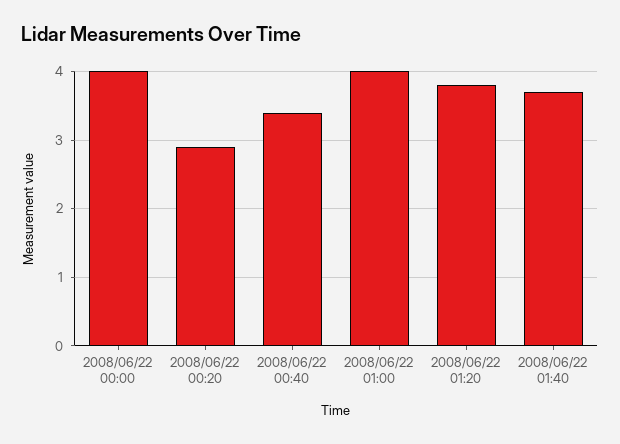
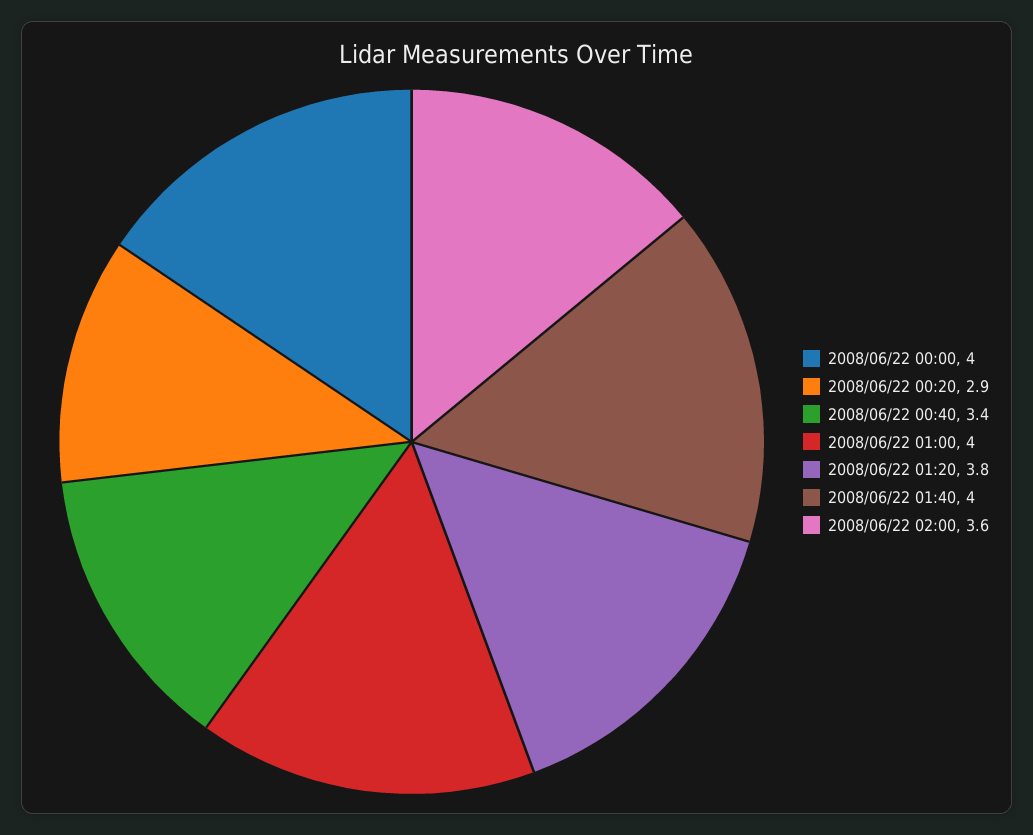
2008/06/22 01:40: 3.7 -> 4
2008/06/22 02:00: none -> 3.6

